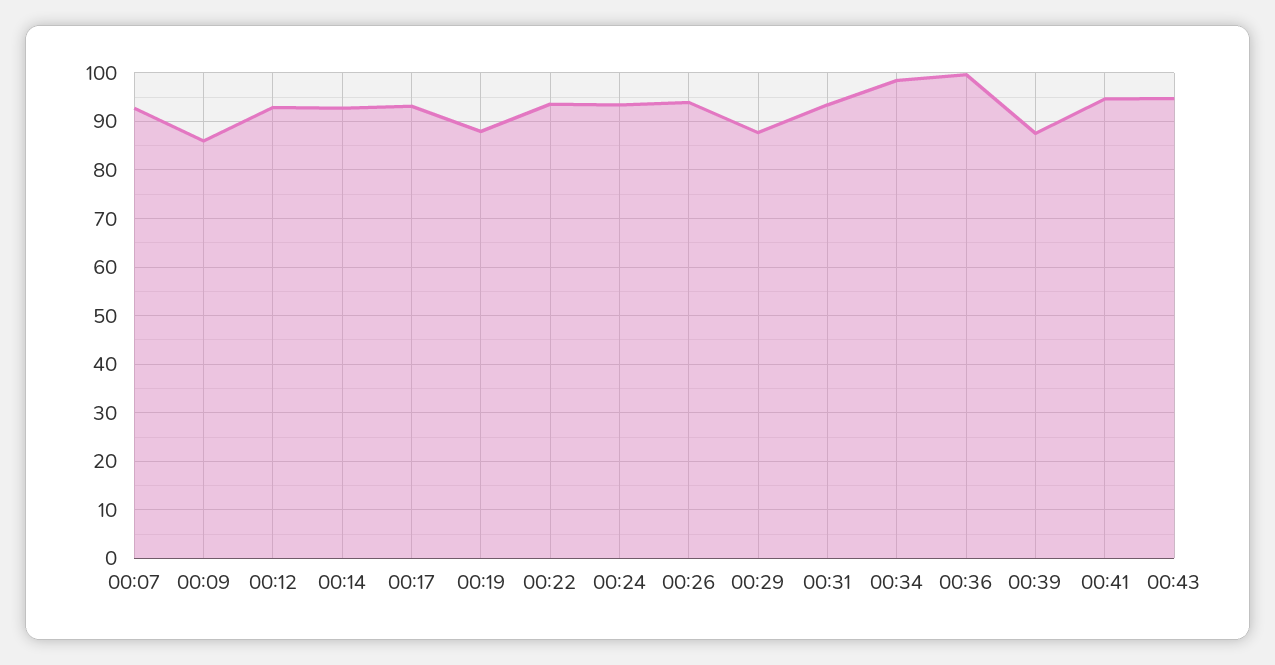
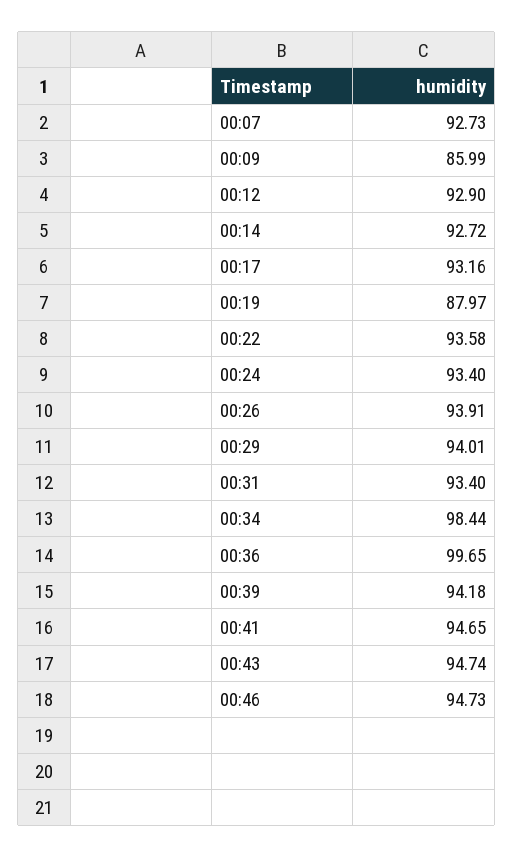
00:29: 88 -> 94.01
00:39: 88 -> 94.18
00:46: none -> 94.73

